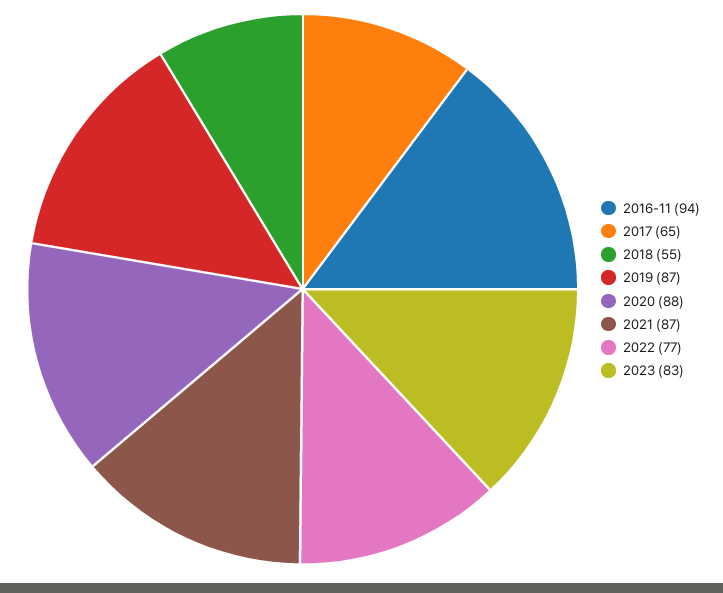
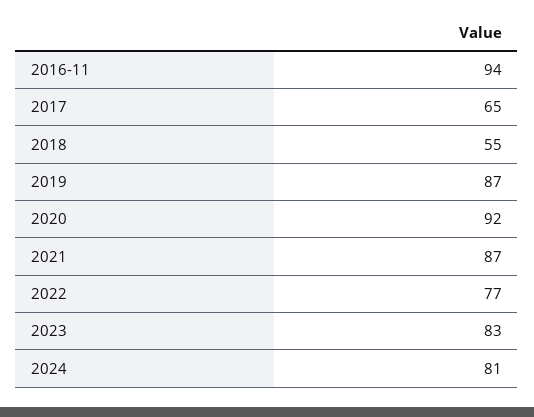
2020: 88 -> 92
2024: none -> 81

